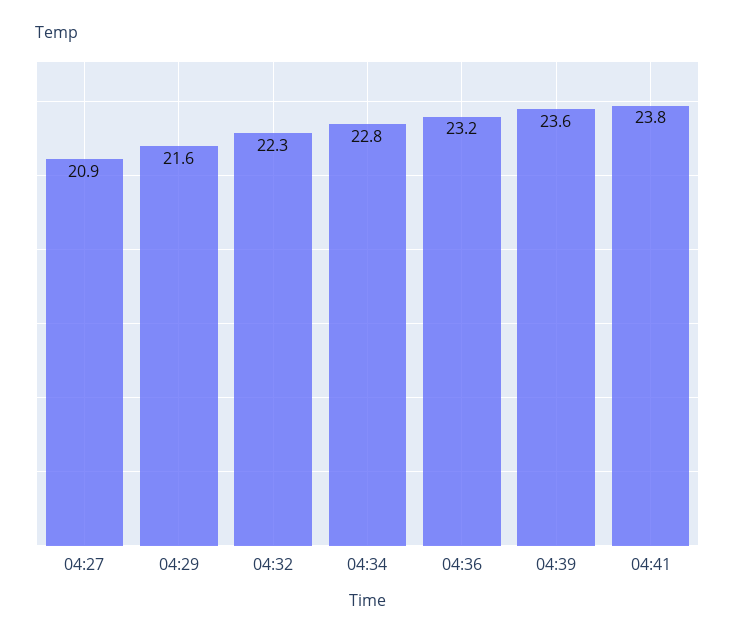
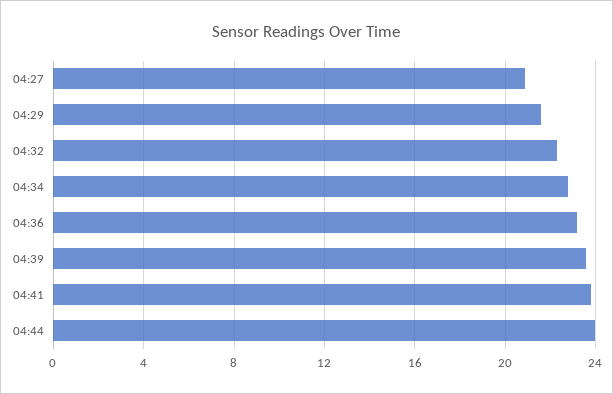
04:44: none -> 24

